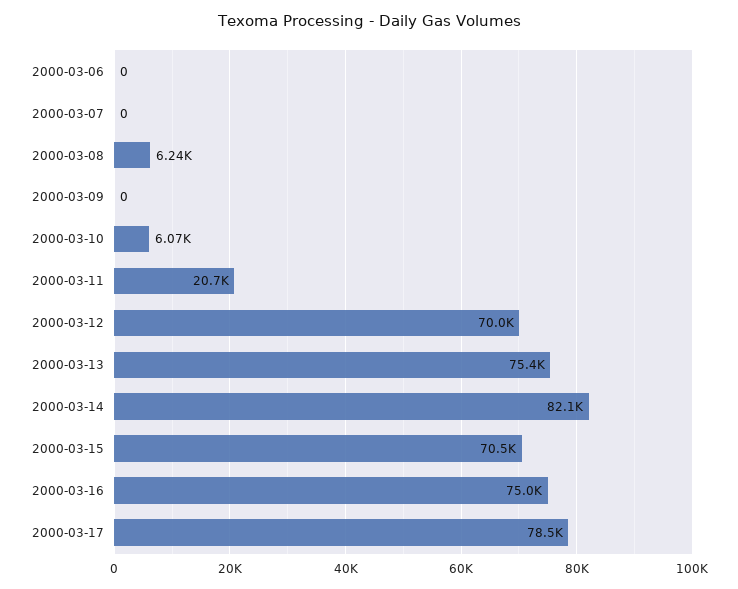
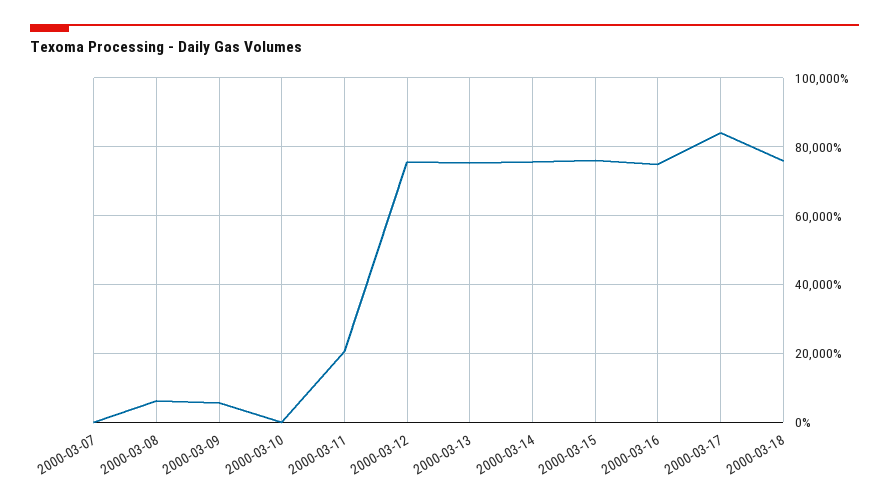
2000-03-06: 0 -> none
2000-03-09: 0 -> 6000
2000-03-10: 6070 -> 0
2000-03-12: 70000 -> 76000
2000-03-14: 82100 -> 76000
2000-03-15: 70500 -> 76000
2000-03-17: 78500 -> 84000
2000-03-18: none -> 76000

